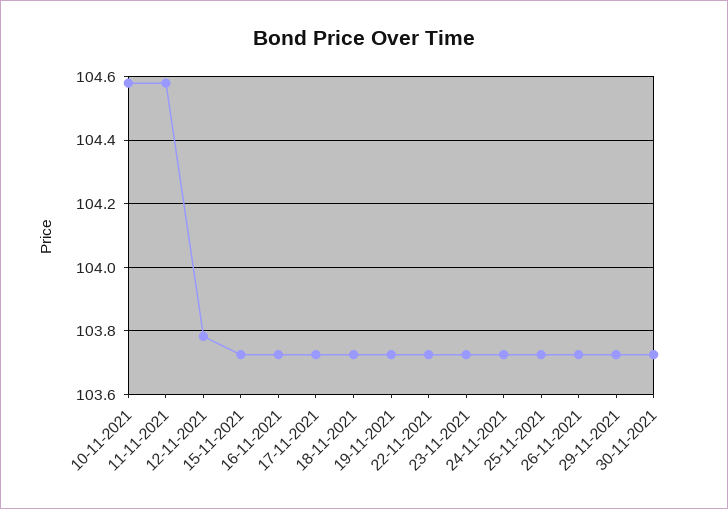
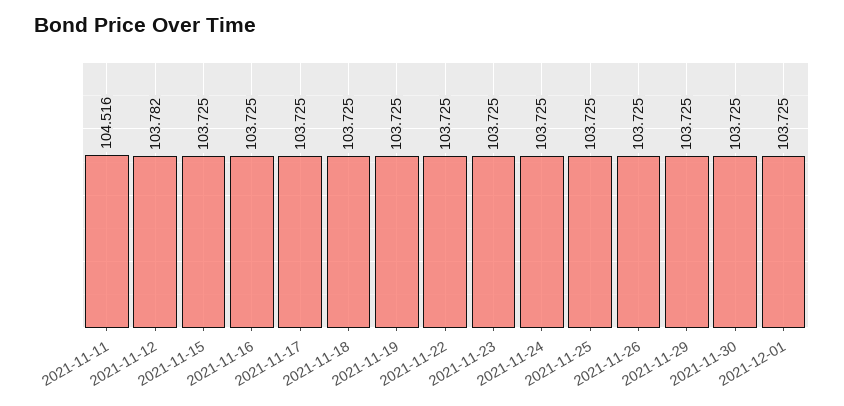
10-11-2021: 104.58 -> none
11-11-2021: 104.58 -> 104.516
2021-12-01: none -> 103.725

